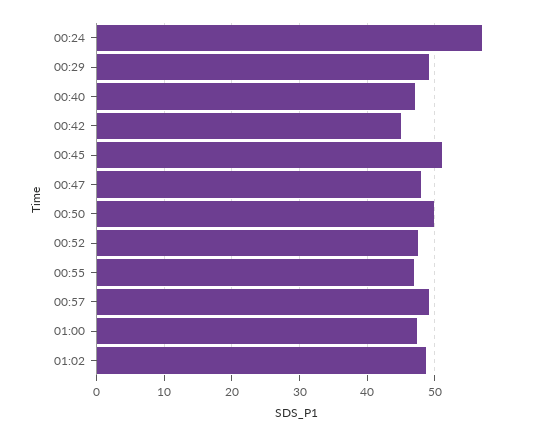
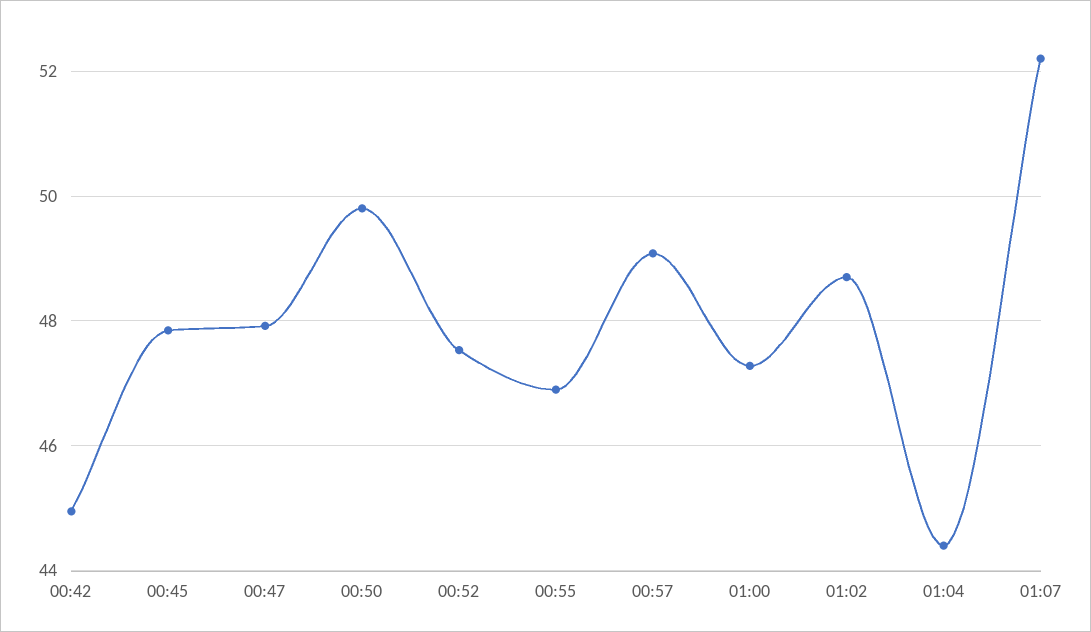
00:24: 57 -> none
00:29: 49 -> none
00:40: 47 -> none
00:45: 51 -> 47.8
01:04: none -> 44.4
01:07: none -> 52.2

